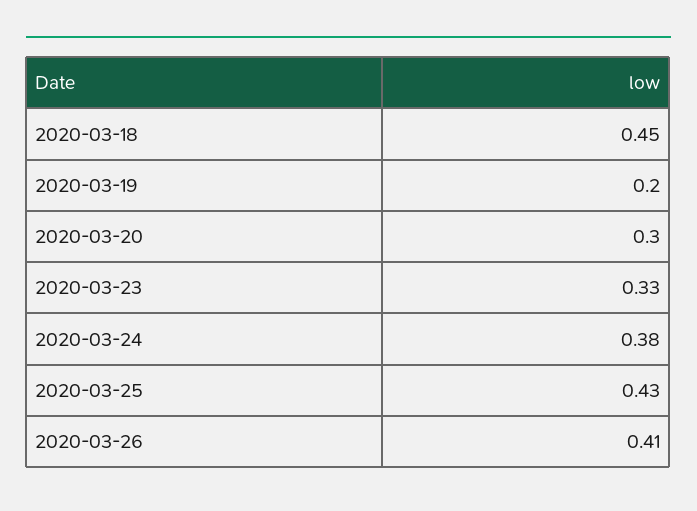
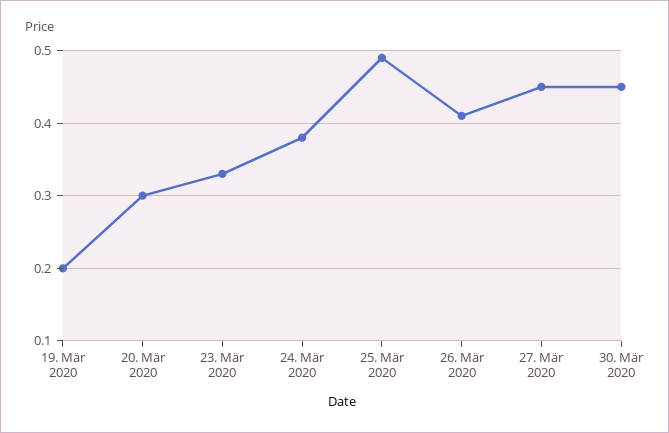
2020-03-18: 0.45 -> none
2020-03-25: 0.43 -> 0.49
27. Mär 2020: none -> 0.45
30. Mär 2020: none -> 0.45

